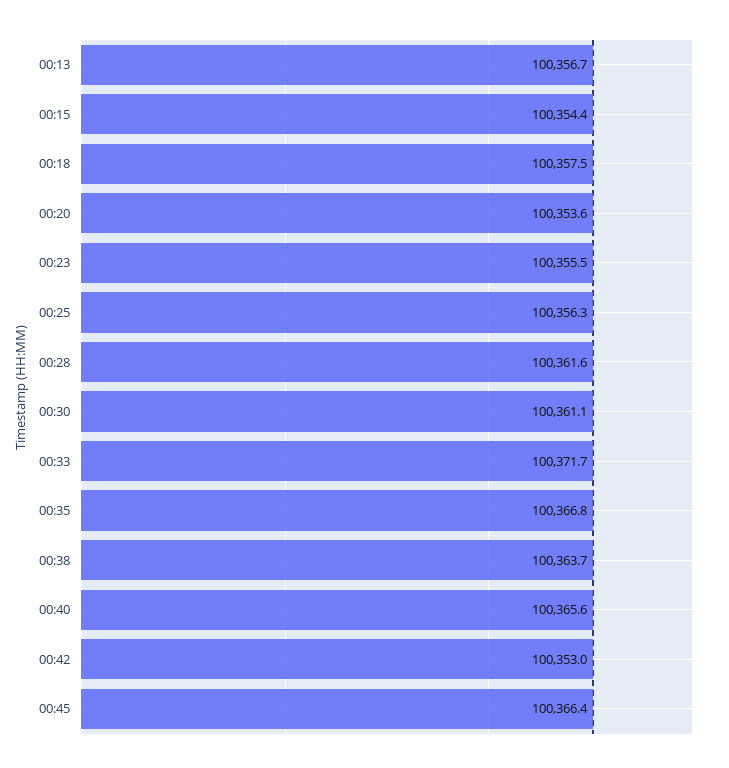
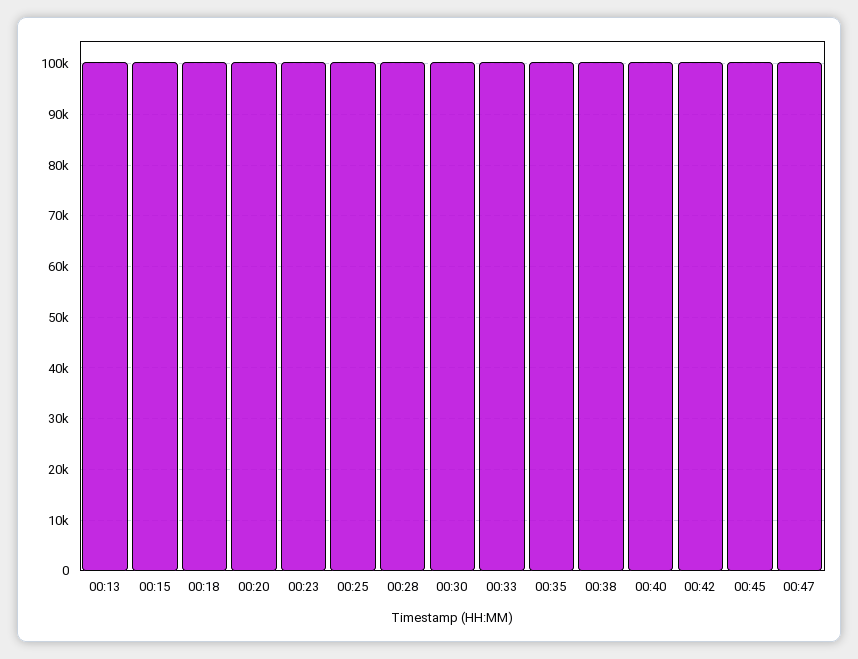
00:47: none -> 100000

